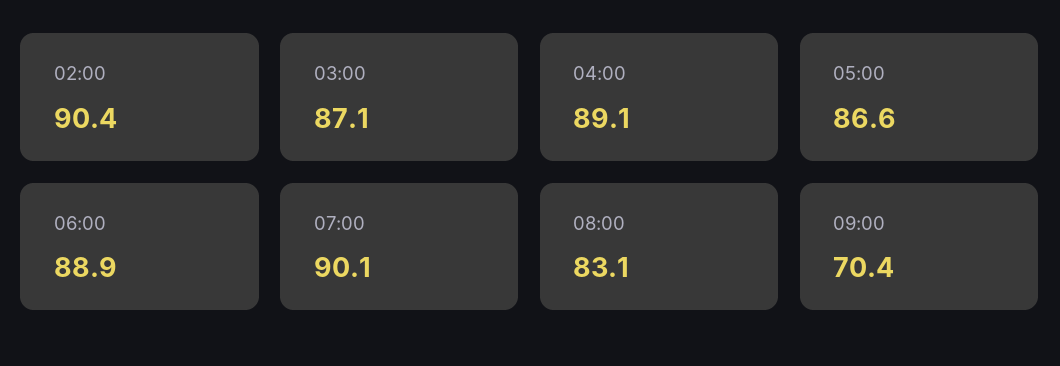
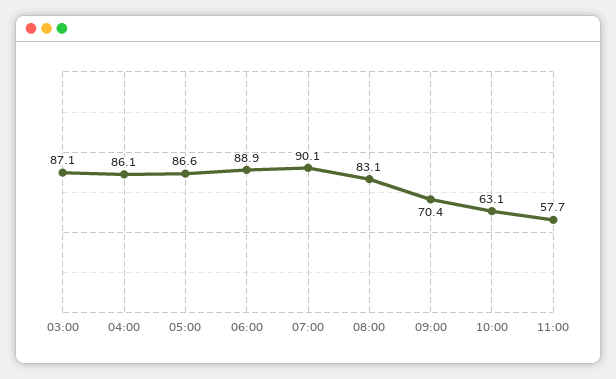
02:00: 90.4 -> none
04:00: 89.1 -> 86.1
10:00: none -> 63.1
11:00: none -> 57.7

